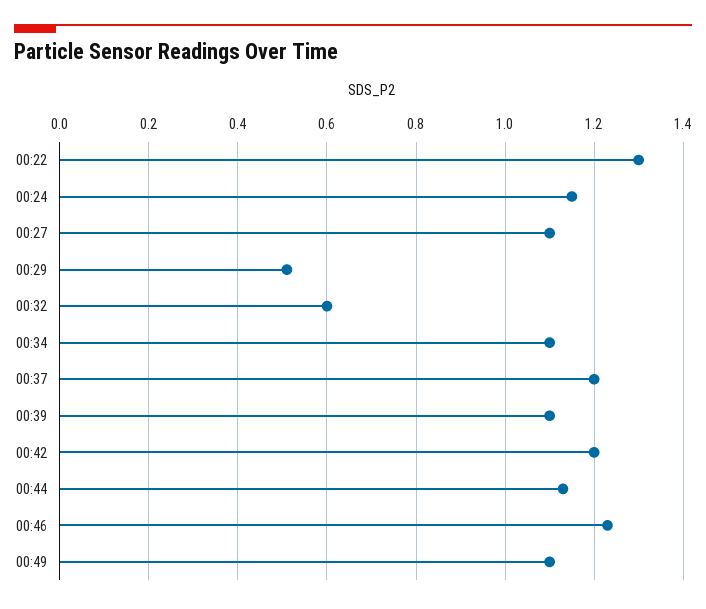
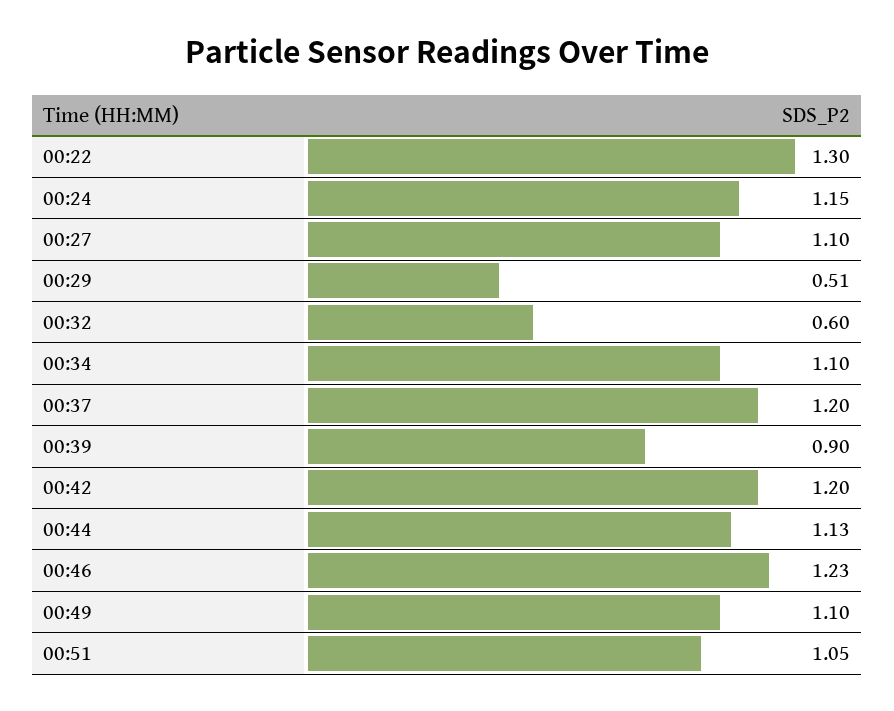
00:39: 1.1 -> 0.9
00:51: none -> 1.05

